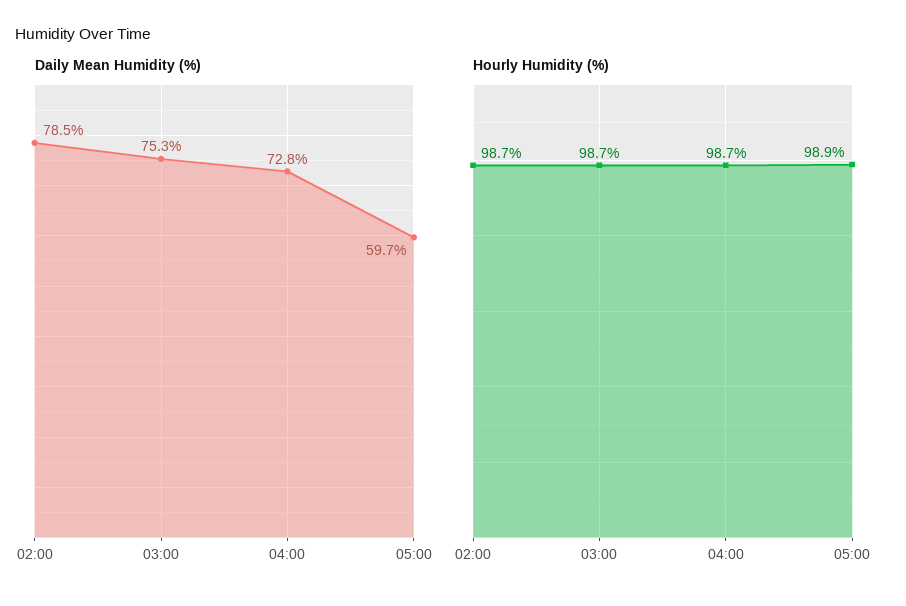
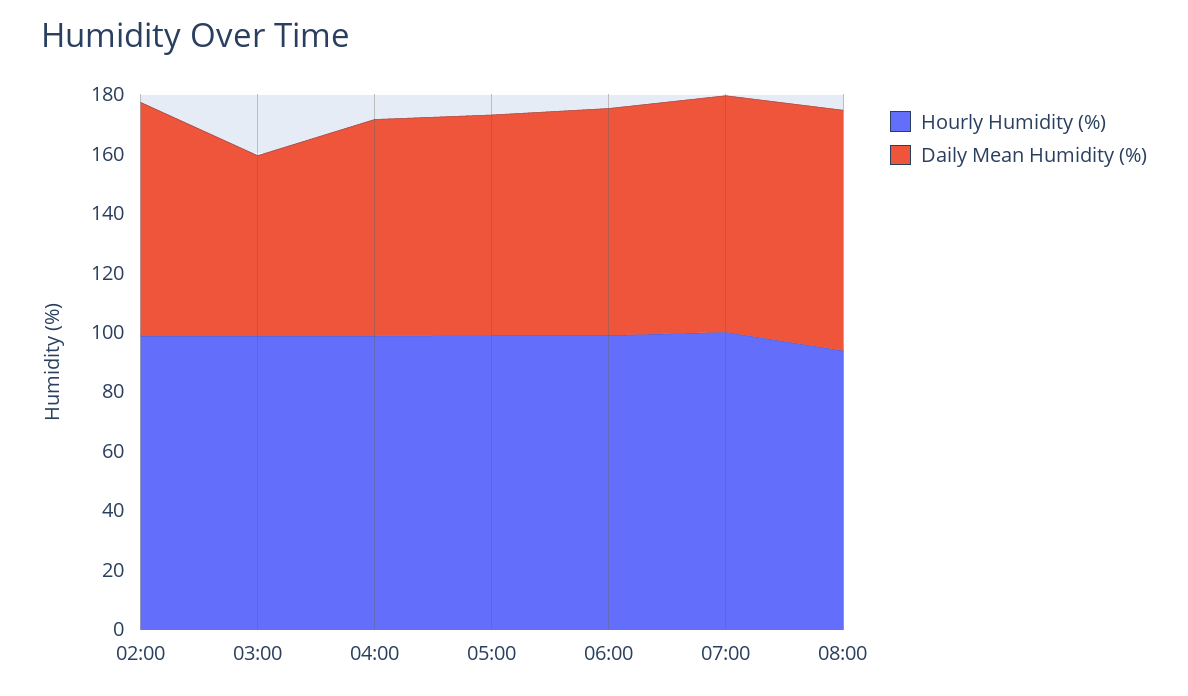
Daily Mean Humidity (%), 03:00: 75.3 -> 60
Daily Mean Humidity (%), 05:00: 59.7 -> 75
Hourly Humidity (%), 06:00: none -> 100
Daily Mean Humidity (%), 06:00: none -> 75
Hourly Humidity (%), 07:00: none -> 100
Daily Mean Humidity (%), 07:00: none -> 80
Hourly Humidity (%), 08:00: none -> 95
Daily Mean Humidity (%), 08:00: none -> 80

